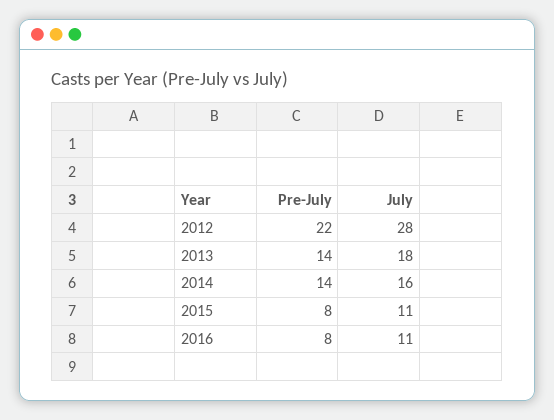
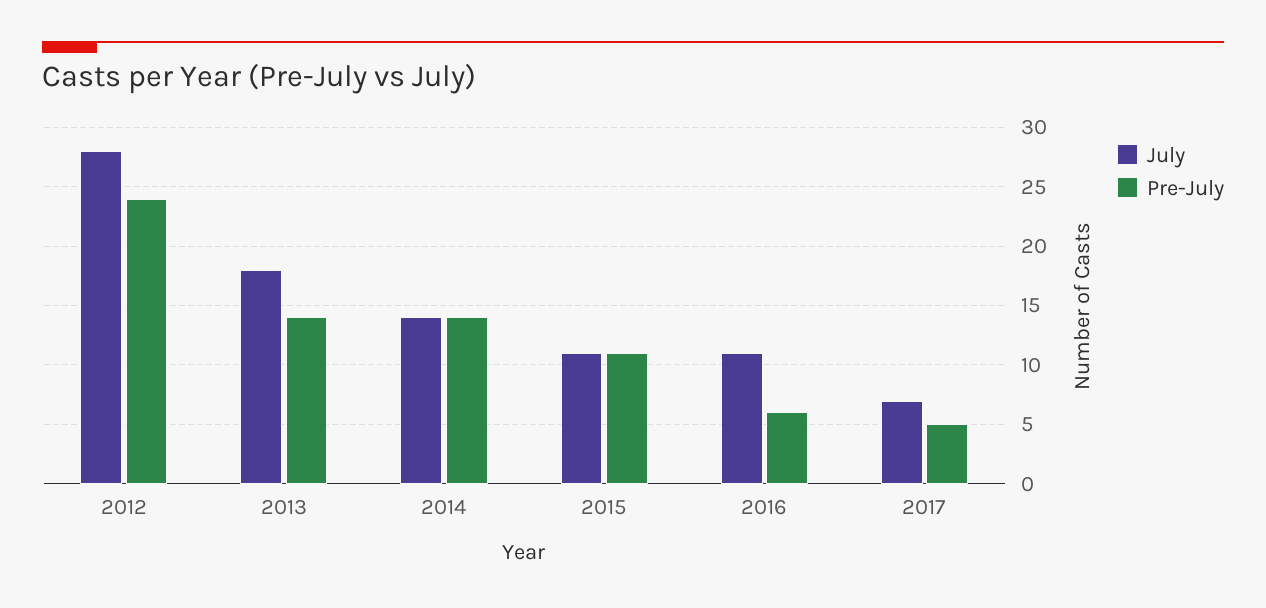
Pre-July, 2012: 22 -> 24
July, 2014: 16 -> 14
Pre-July, 2015: 8 -> 11
Pre-July, 2016: 8 -> 6
July, 2017: none -> 7
Pre-July, 2017: none -> 5

